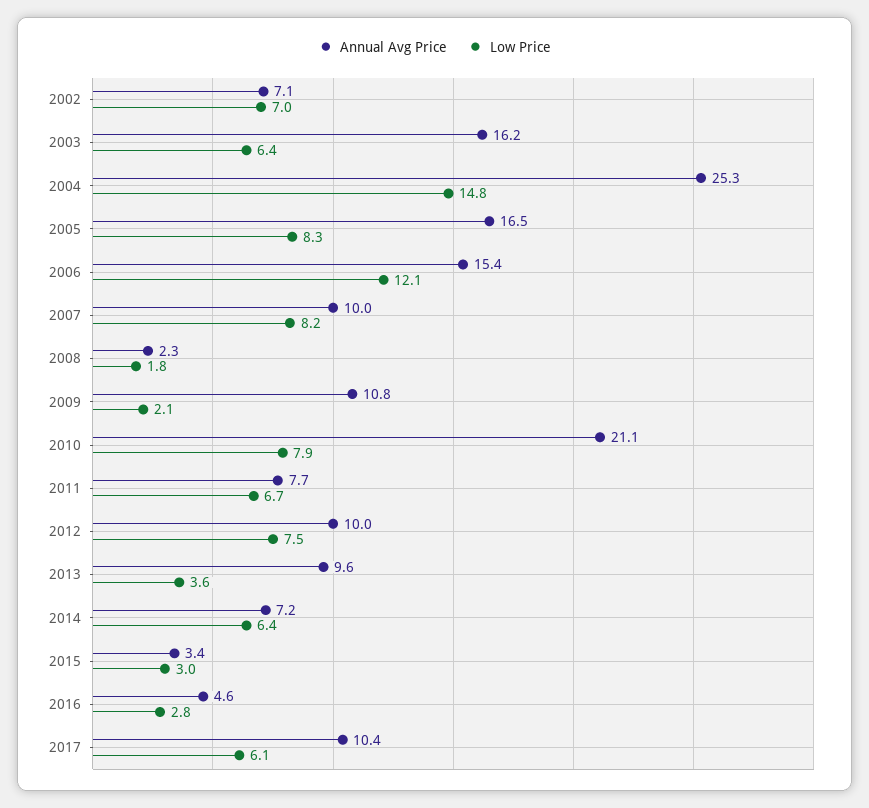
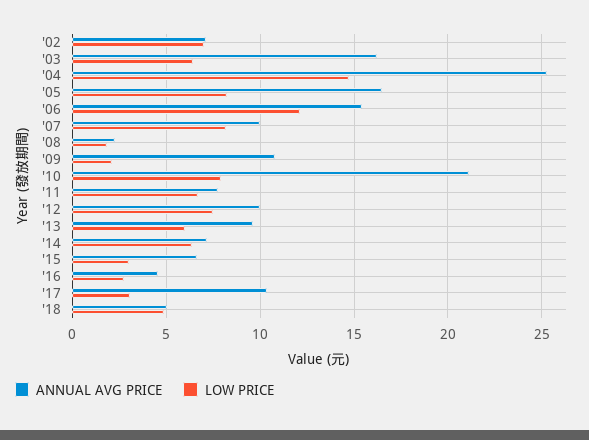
Low Price, 2013: 3.6 -> 6
Annual Avg Price, 2015: 3.4 -> 6.5
Low Price, 2017: 6.1 -> 3
Annual Avg Price, '18: none -> 5
Low Price, '18: none -> 5

